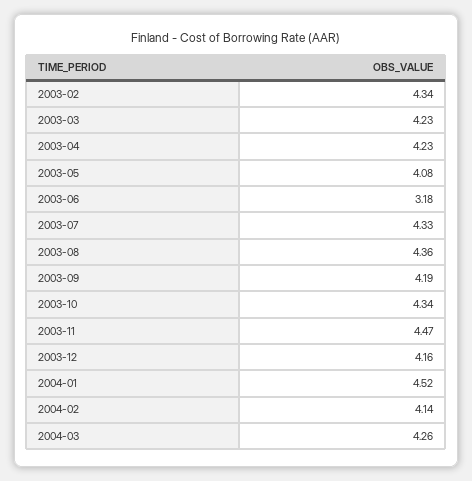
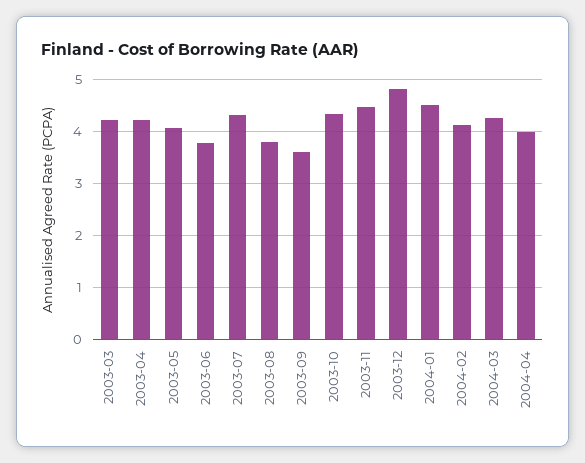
2003-02: 4.34 -> none
2003-06: 3.18 -> 3.8
2003-08: 4.36 -> 3.8
2003-09: 4.19 -> 3.6
2003-12: 4.16 -> 4.8
2004-04: none -> 4

